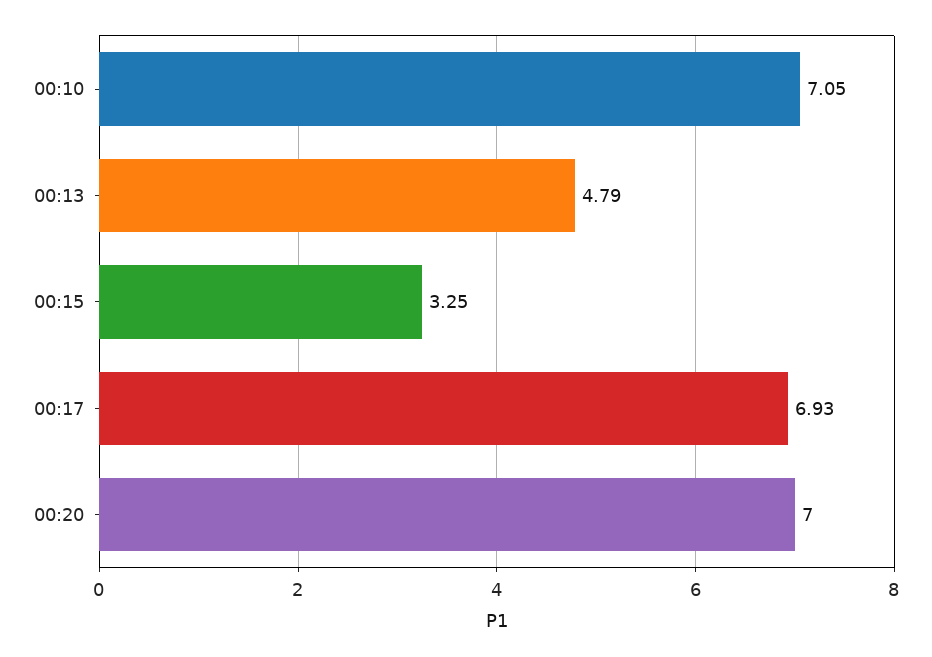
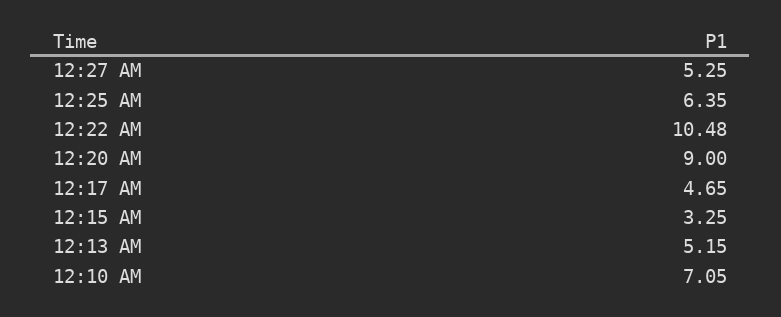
00:13: 4.79 -> 5.15
00:17: 6.93 -> 4.65
00:20: 7 -> 9
12:27 AM: none -> 5.25
12:25 AM: none -> 6.35
12:22 AM: none -> 10.48

